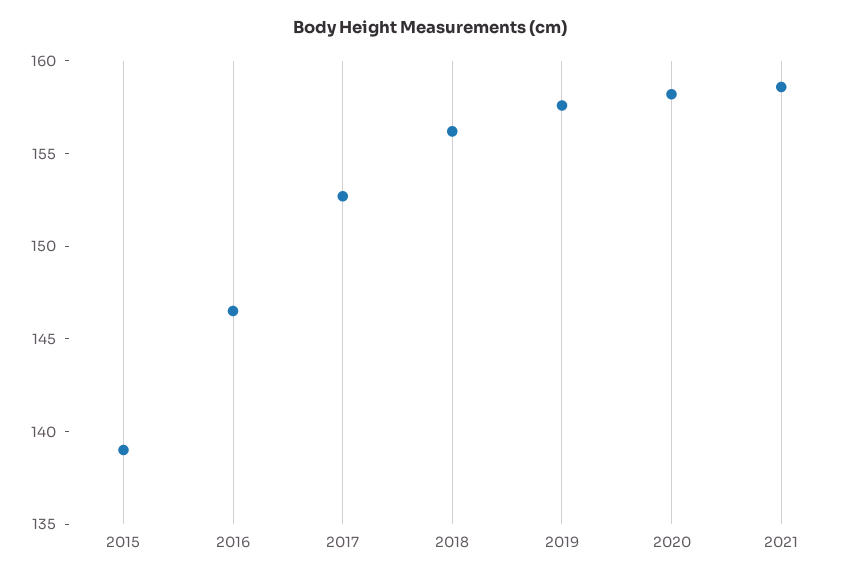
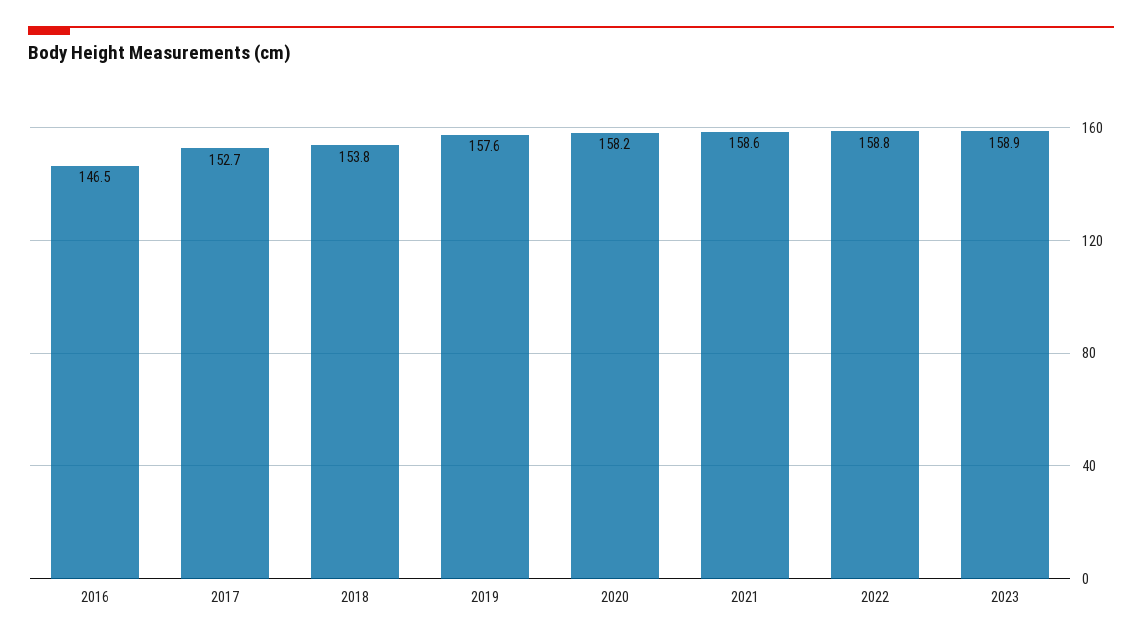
2015: 139 -> none
2018: 156 -> 153.8
2022: none -> 158.8
2023: none -> 158.9

